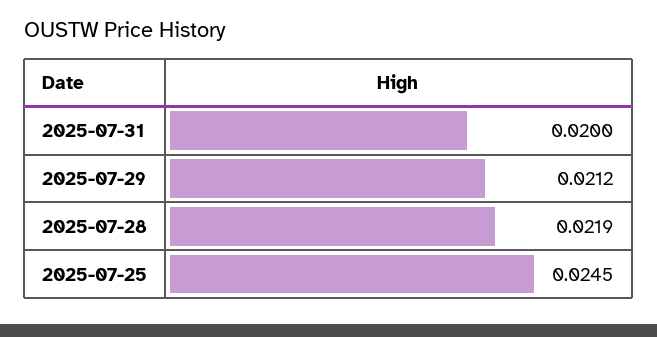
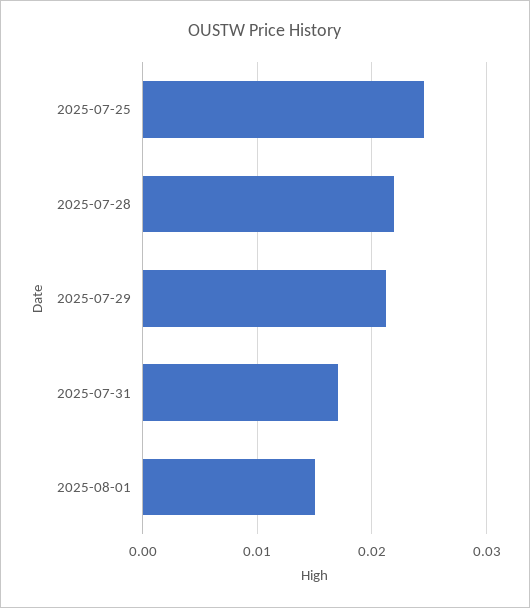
2025-07-31: 0.02 -> 0.017
2025-08-01: none -> 0.015

